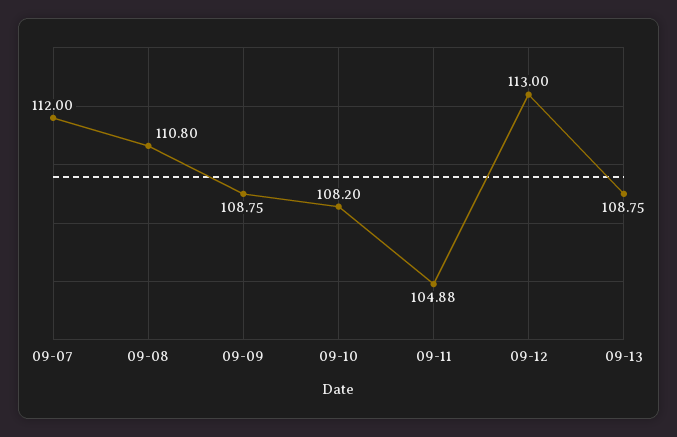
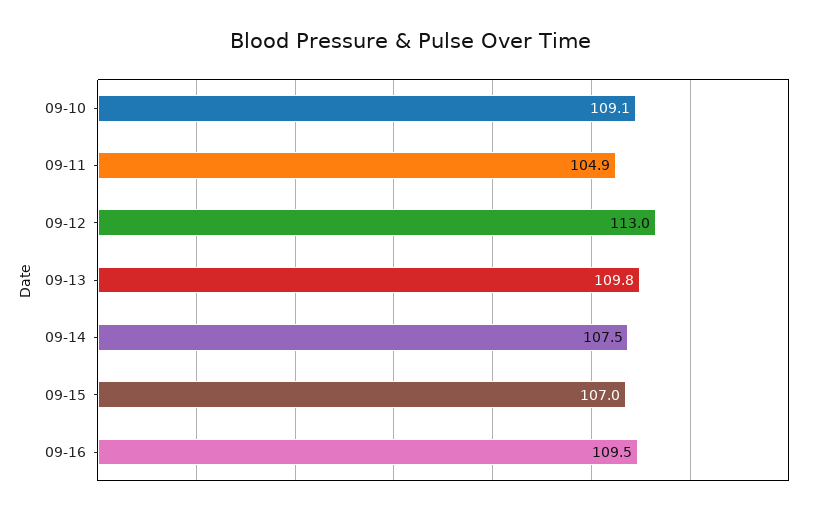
09-07: 112 -> none
09-08: 110.8 -> none
09-09: 108.75 -> none
09-10: 108.2 -> 109.1
09-13: 108.75 -> 109.8
09-14: none -> 107.5
09-15: none -> 107
09-16: none -> 109.5

